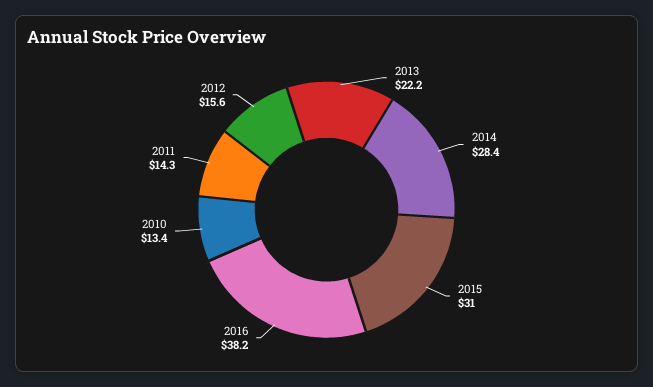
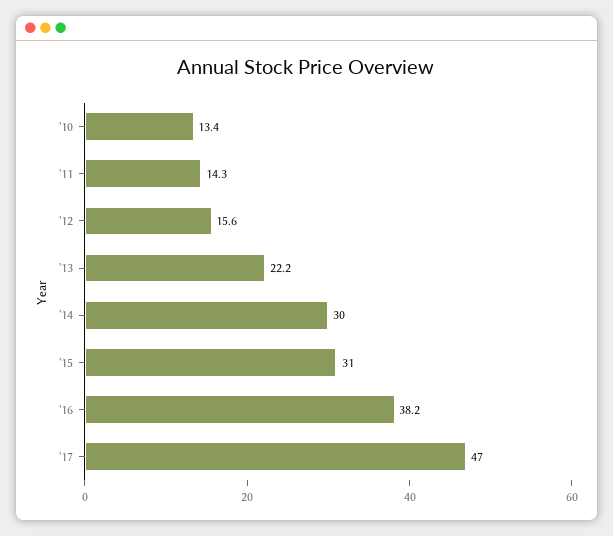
2014: 28.4 -> 30
'17: none -> 47

